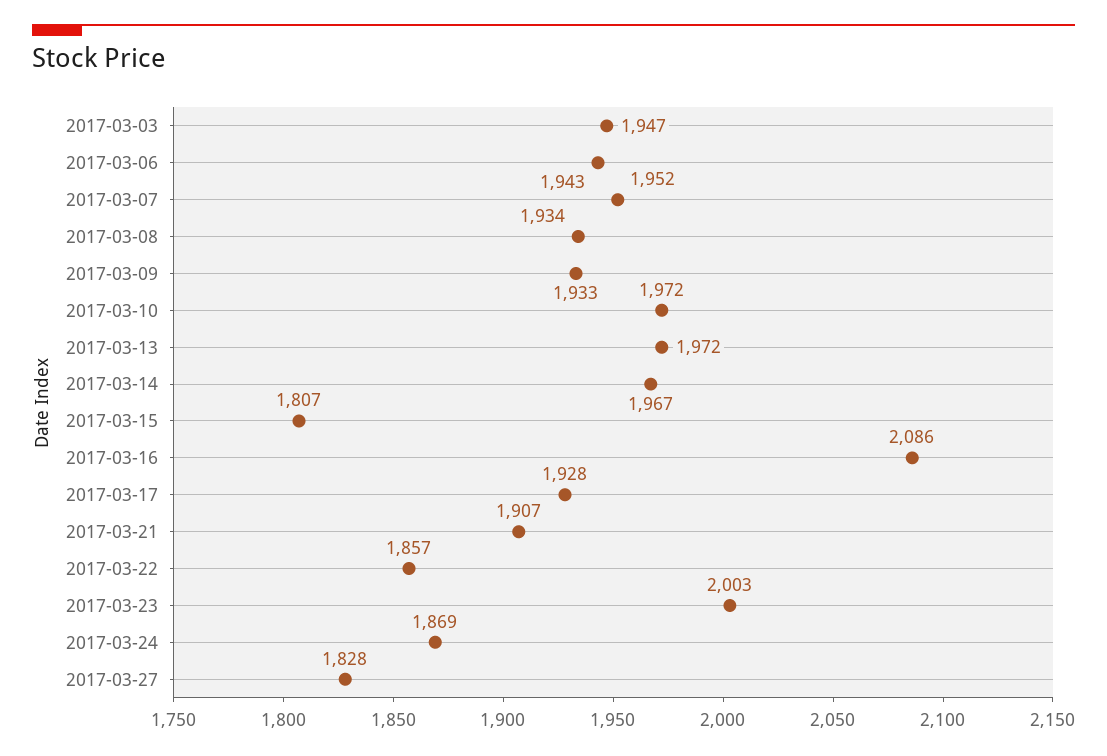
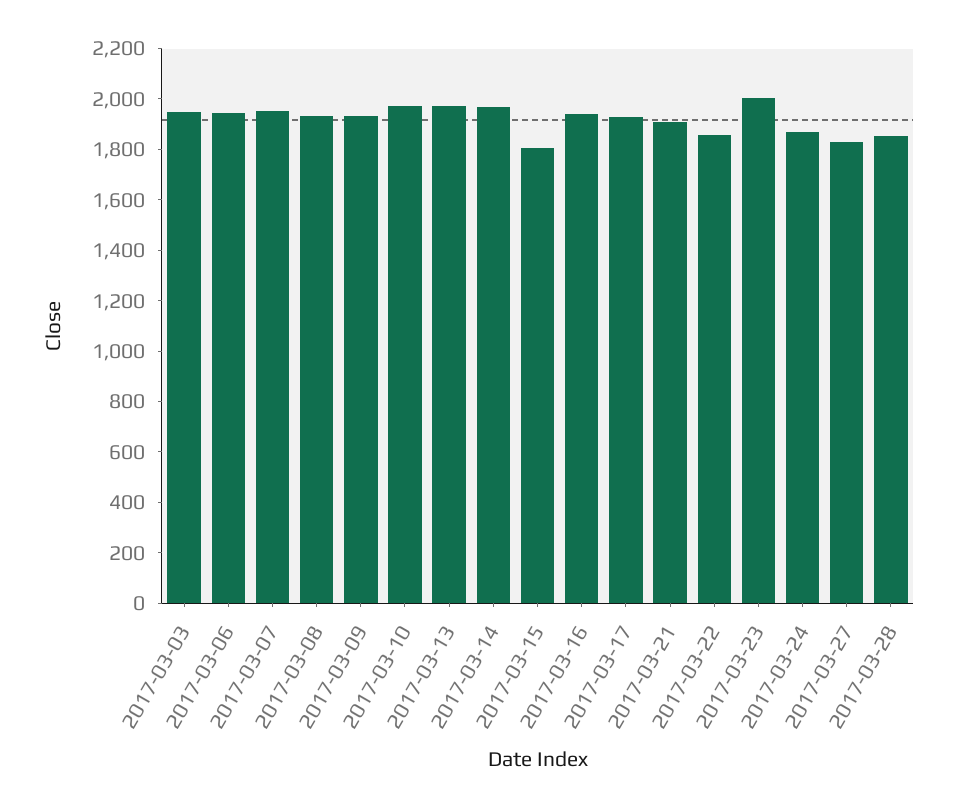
2017-03-16: 2086 -> 1950
2017-03-28: none -> 1850

